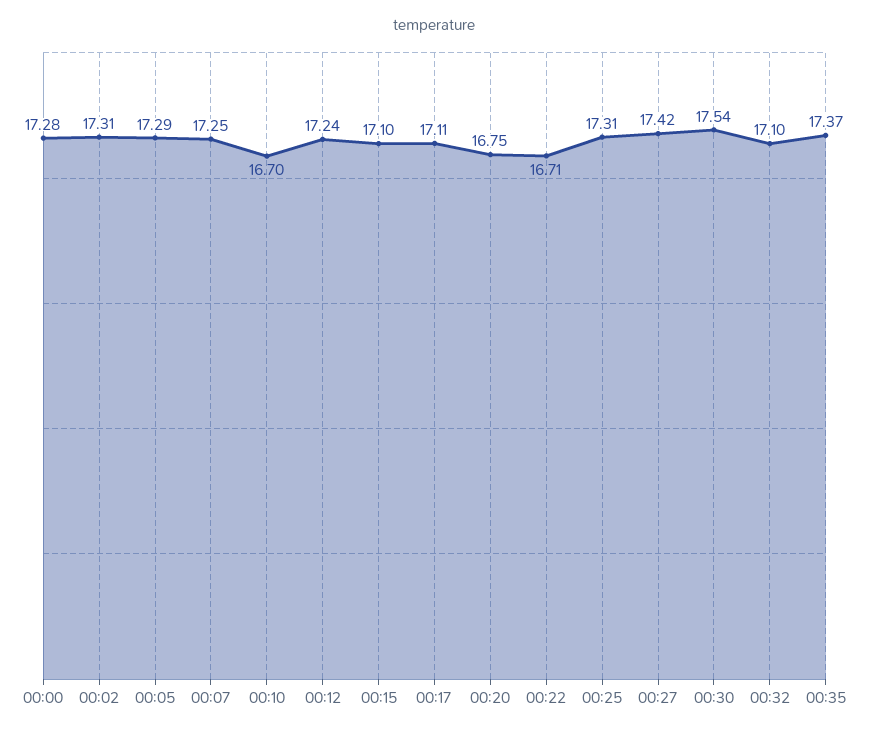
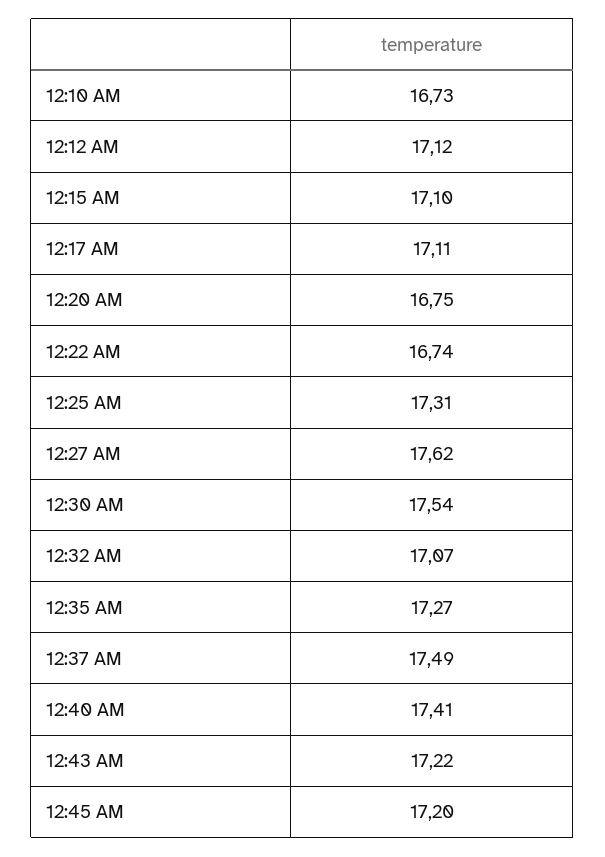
00:00: 17.28 -> none
00:02: 17.31 -> none
00:05: 17.29 -> none
00:07: 17.25 -> none
00:10: 16.7 -> 16.73
00:12: 17.24 -> 17.12
00:22: 16.71 -> 16.74
00:27: 17.42 -> 17.62
00:32: 17.1 -> 17.07
00:35: 17.37 -> 17.27
12:37 AM: none -> 17.49
12:40 AM: none -> 17.41
12:43 AM: none -> 17.22
12:45 AM: none -> 17.2

